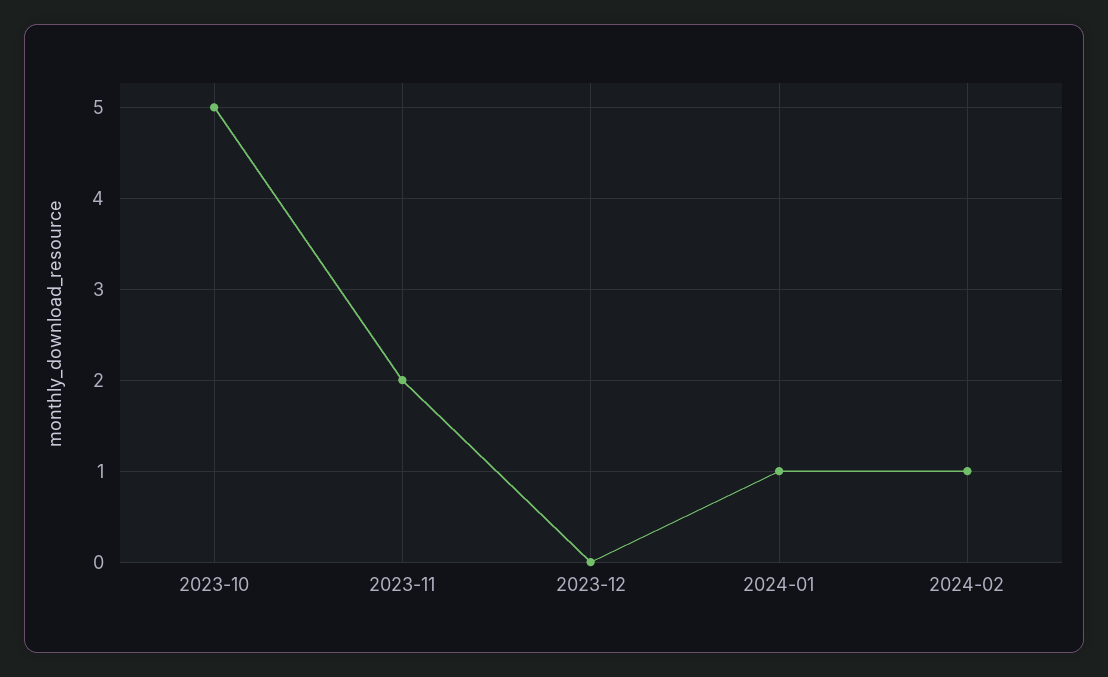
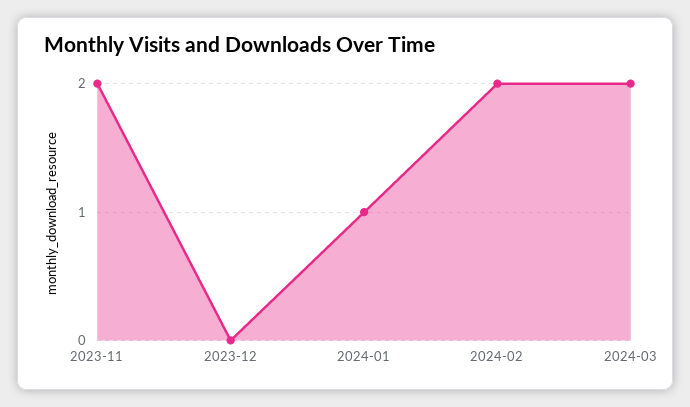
2023-10: 5 -> none
2024-02: 1 -> 2
2024-03: none -> 2

